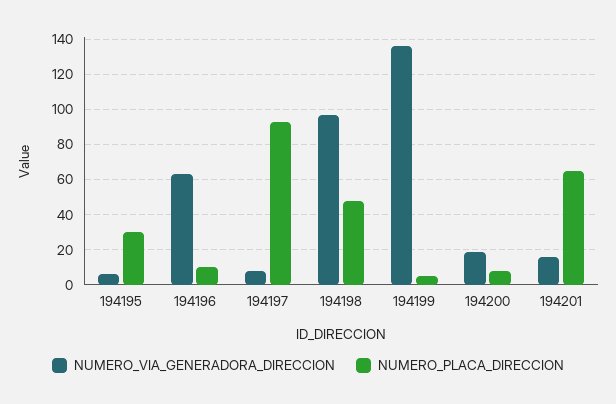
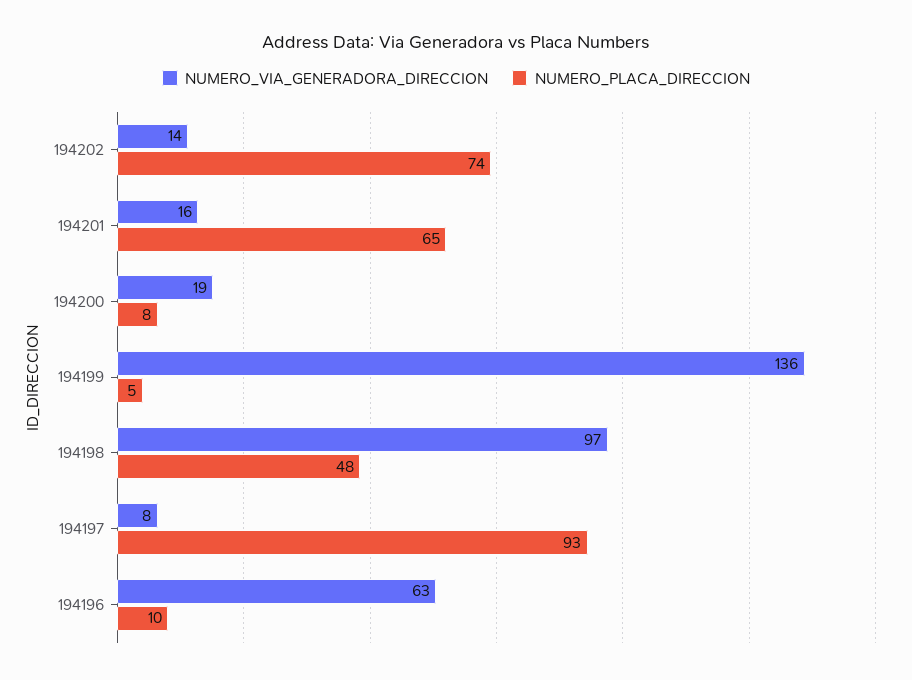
NUMERO_VIA_GENERADORA_DIRECCION, 194195: 5 -> none
NUMERO_PLACA_DIRECCION, 194195: 30 -> none
NUMERO_VIA_GENERADORA_DIRECCION, 194202: none -> 14
NUMERO_PLACA_DIRECCION, 194202: none -> 74

